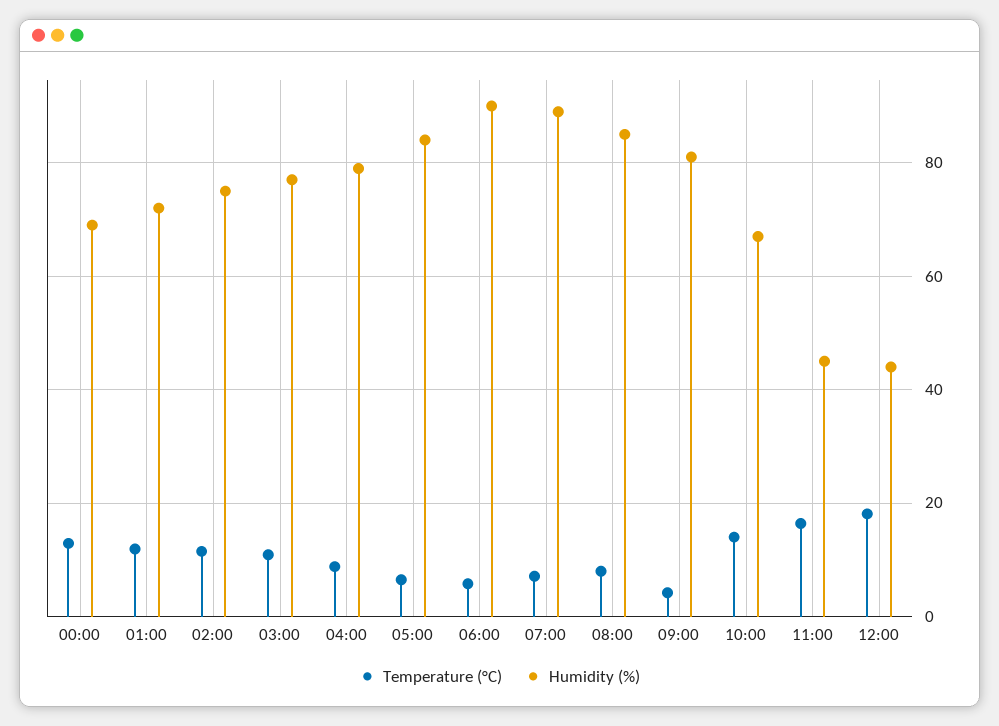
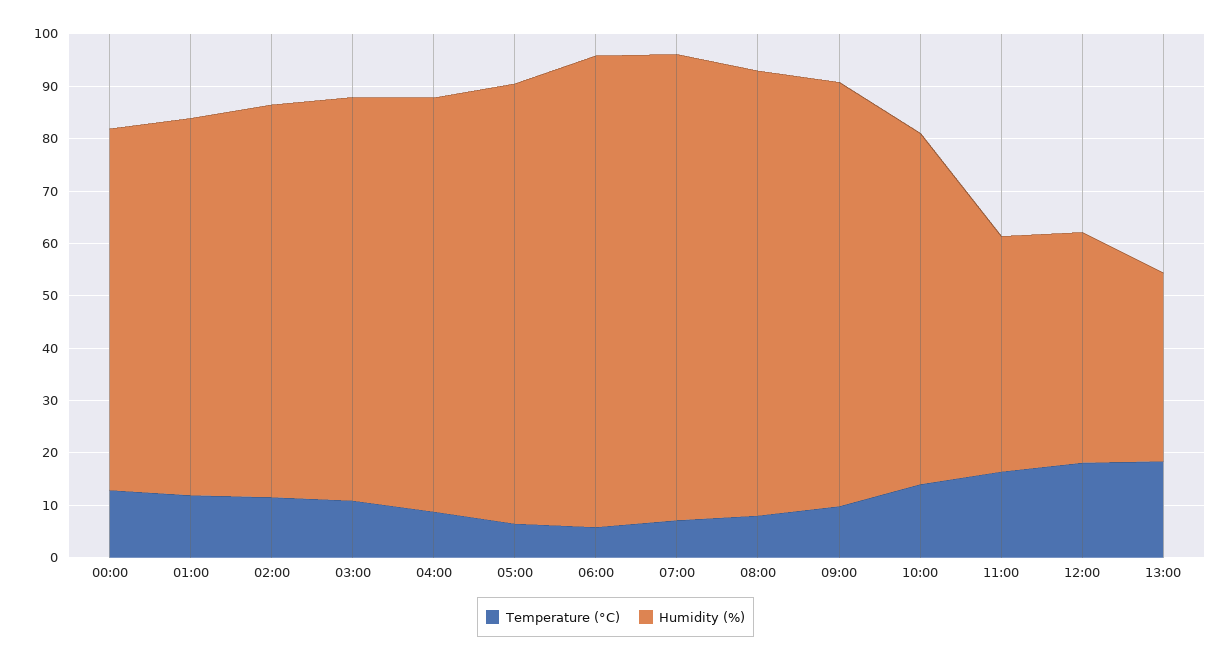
Temperature (°C), 09:00: 4 -> 10
Temperature (°C), 13:00: none -> 18
Humidity (%), 13:00: none -> 36

